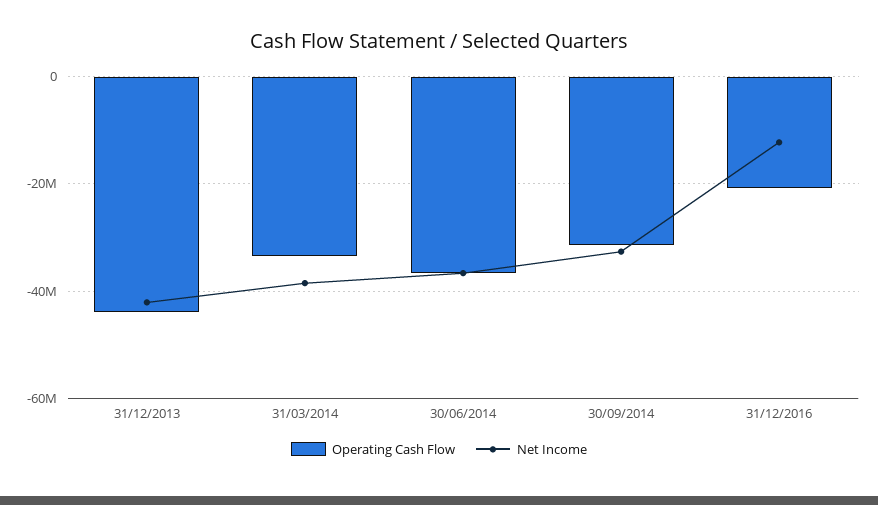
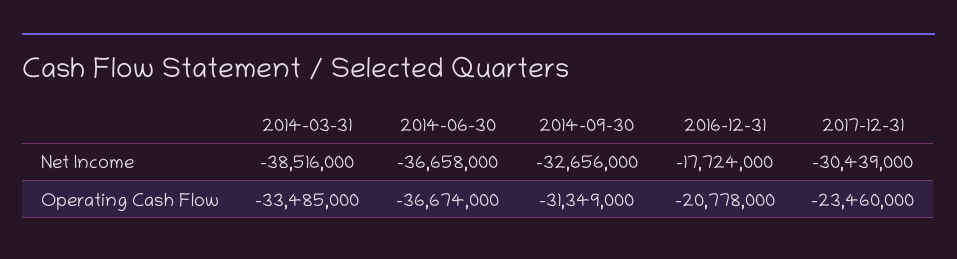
Operating Cash Flow, 31/12/2013: -44000000 -> none
Net Income, 31/12/2013: -42000000 -> none
Net Income, 31/12/2016: -12000000 -> -17724000
Net Income, 2017-12-31: none -> -30439000
Operating Cash Flow, 2017-12-31: none -> -23460000

